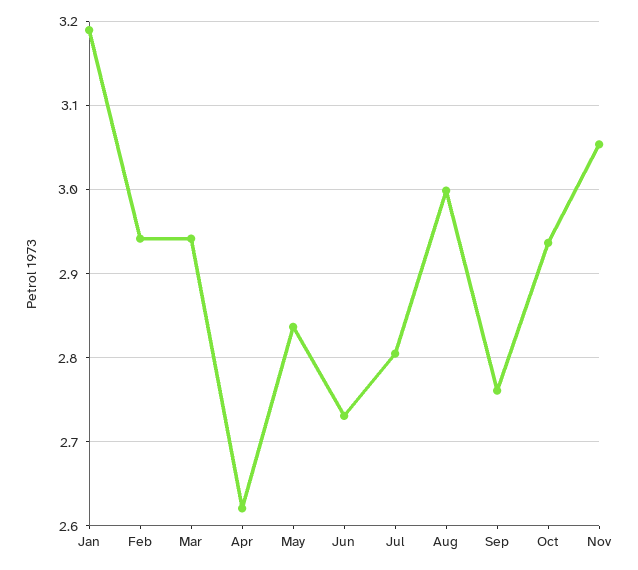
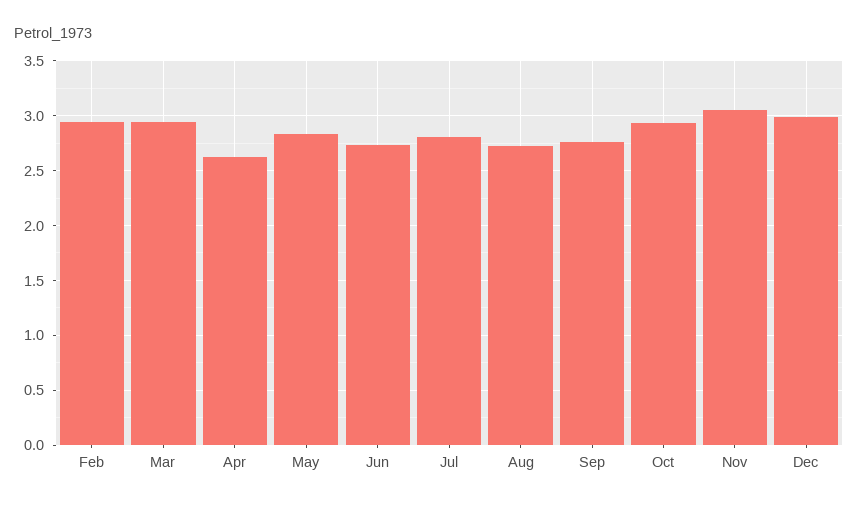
Jan: 3.19 -> none
Aug: 3 -> 2.7
Dec: none -> 3

